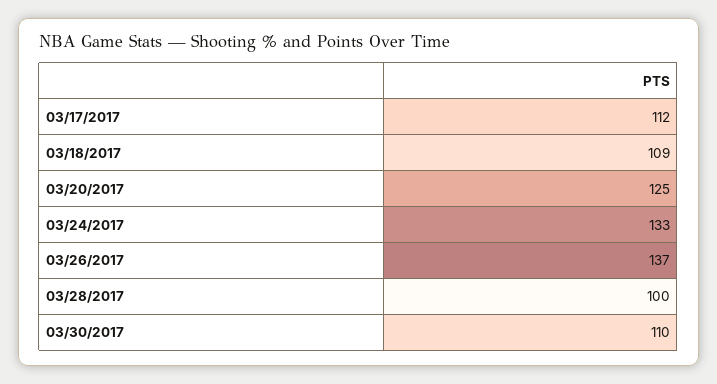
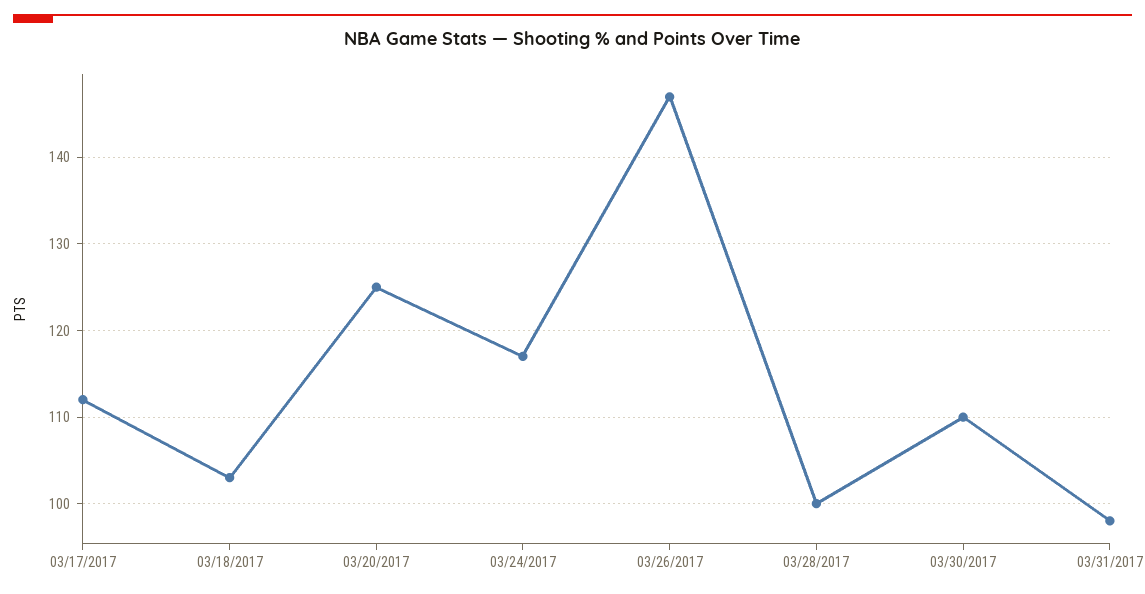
03/18/2017: 109 -> 103
03/24/2017: 133 -> 117
03/26/2017: 137 -> 147
03/31/2017: none -> 98

